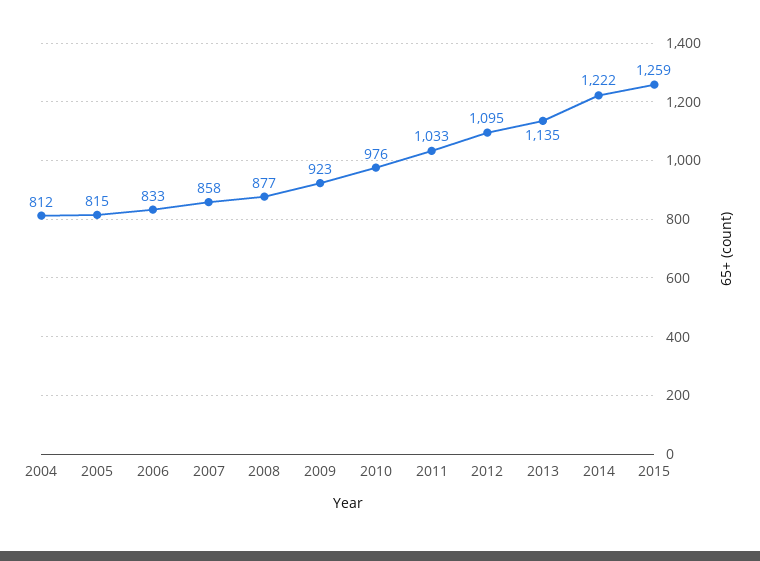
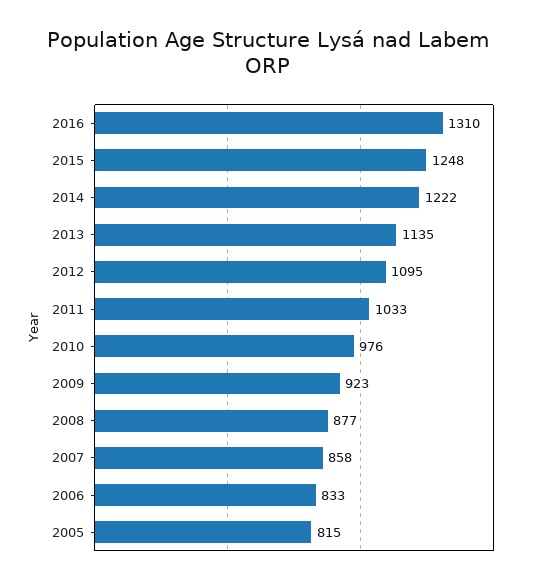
2004: 812 -> none
2015: 1259 -> 1248
2016: none -> 1310

